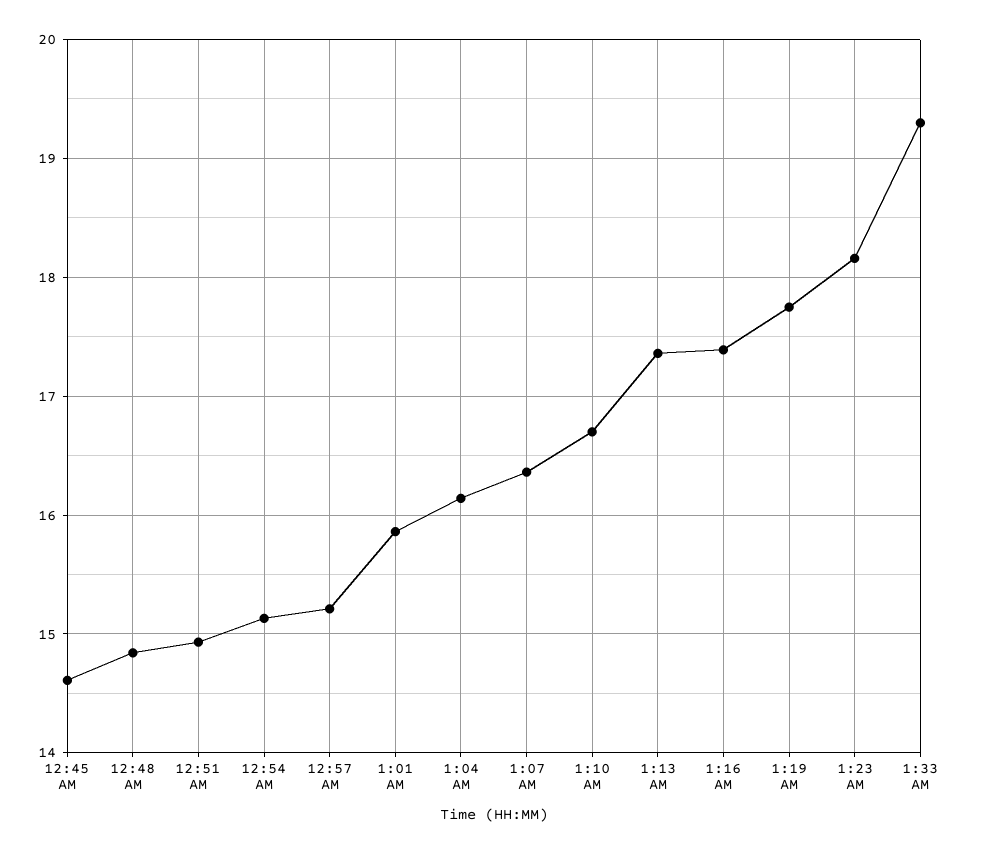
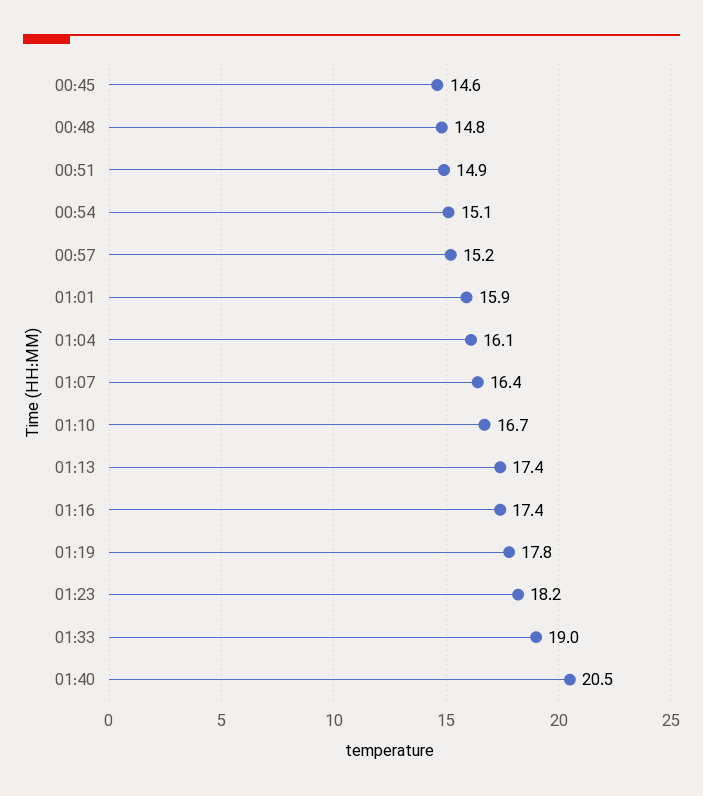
1:33 AM: 19.3 -> 19
01:40: none -> 20.5

